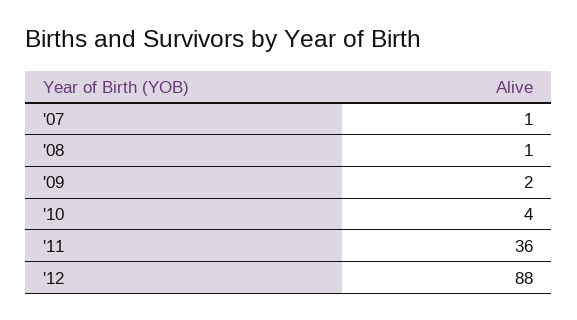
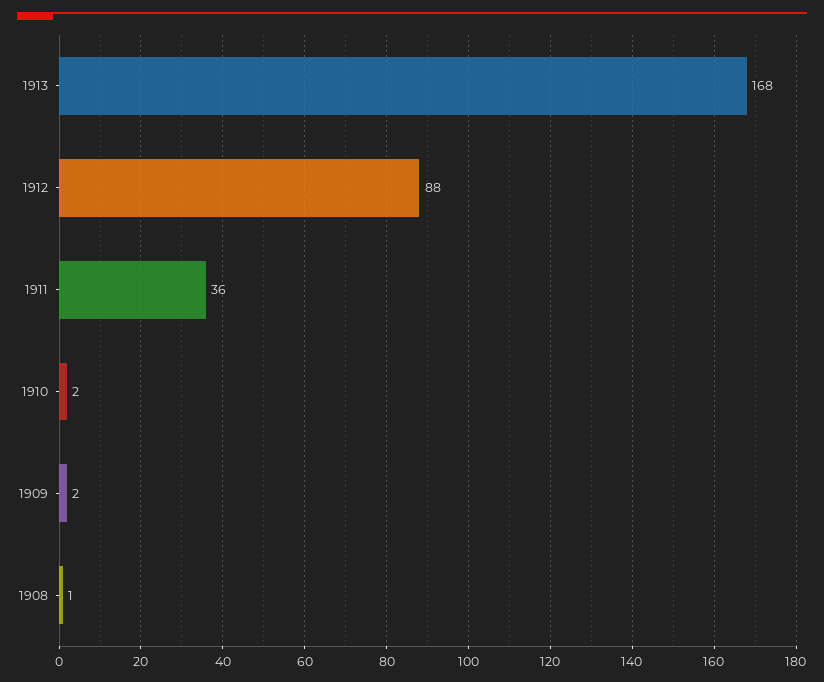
'07: 1 -> none
'10: 4 -> 2
1913: none -> 168

